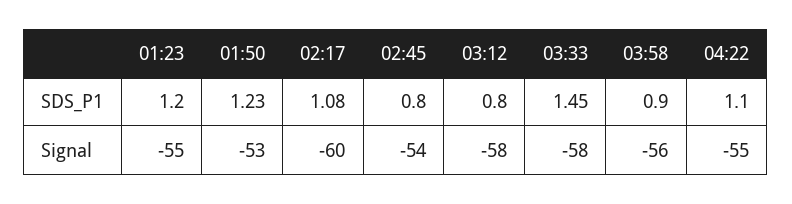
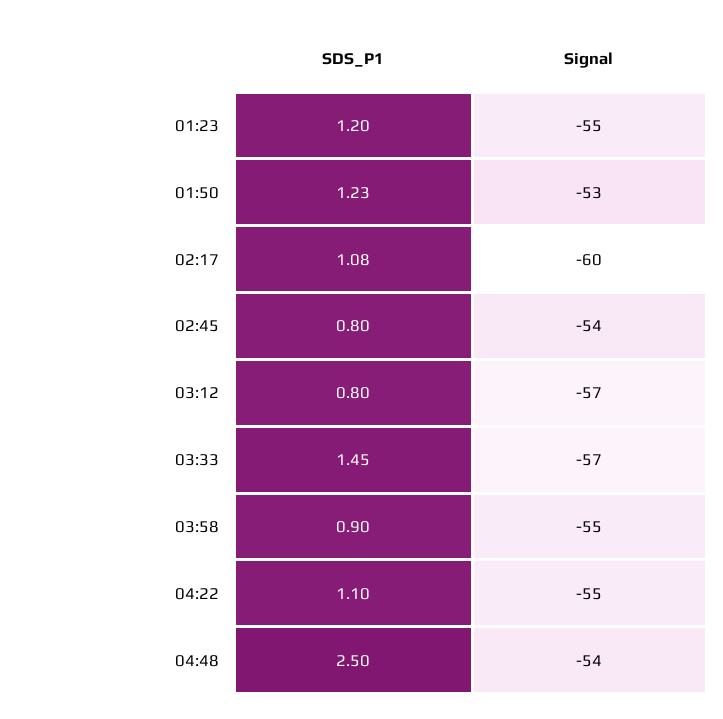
03:12, Signal: -58 -> -57
03:33, Signal: -58 -> -57
03:58, Signal: -56 -> -55
04:48, SDS_P1: none -> 2.5
04:48, Signal: none -> -54

